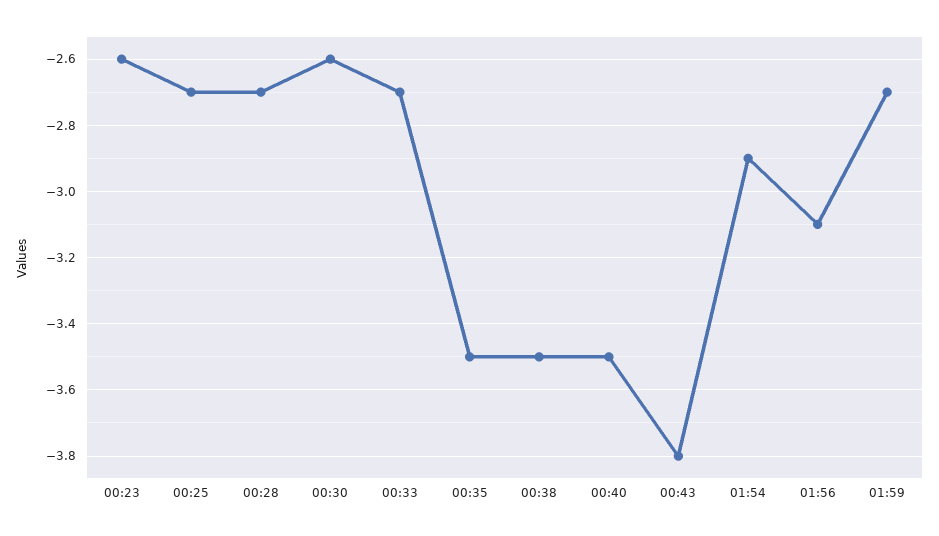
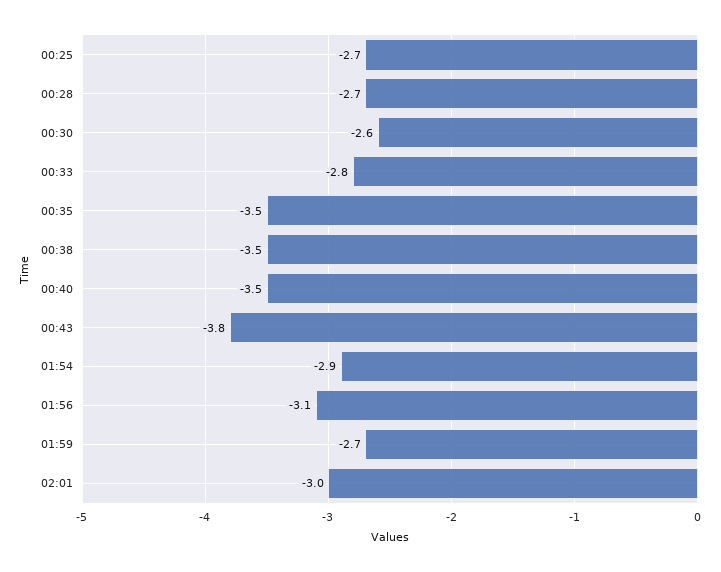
00:23: -2.6 -> none
00:33: -2.7 -> -2.8
02:01: none -> -3

